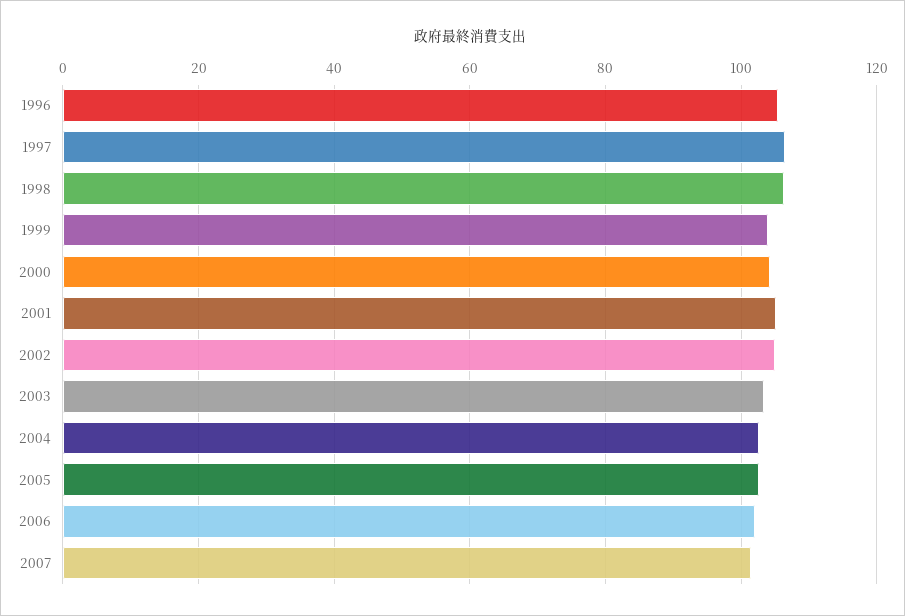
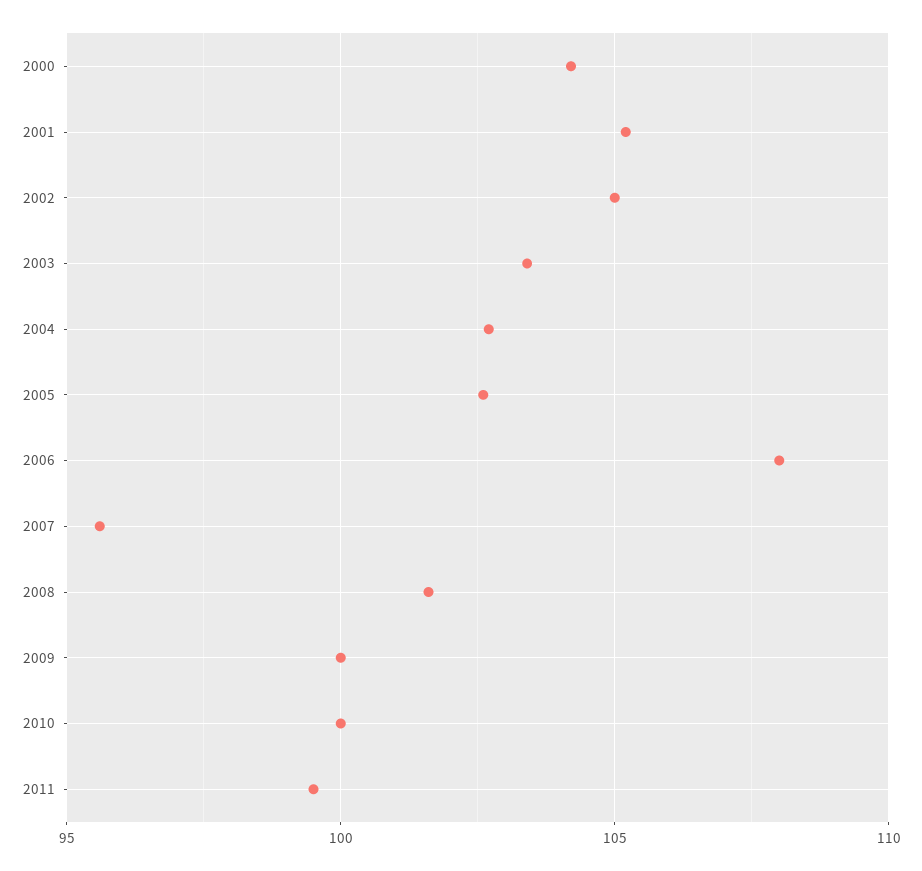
1996: 106 -> none
1997: 106 -> none
1998: 106 -> none
1999: 104 -> none
2006: 102 -> 108
2007: 102 -> 95.5
2008: none -> 101.5
2009: none -> 100
2010: none -> 100
2011: none -> 99.5

